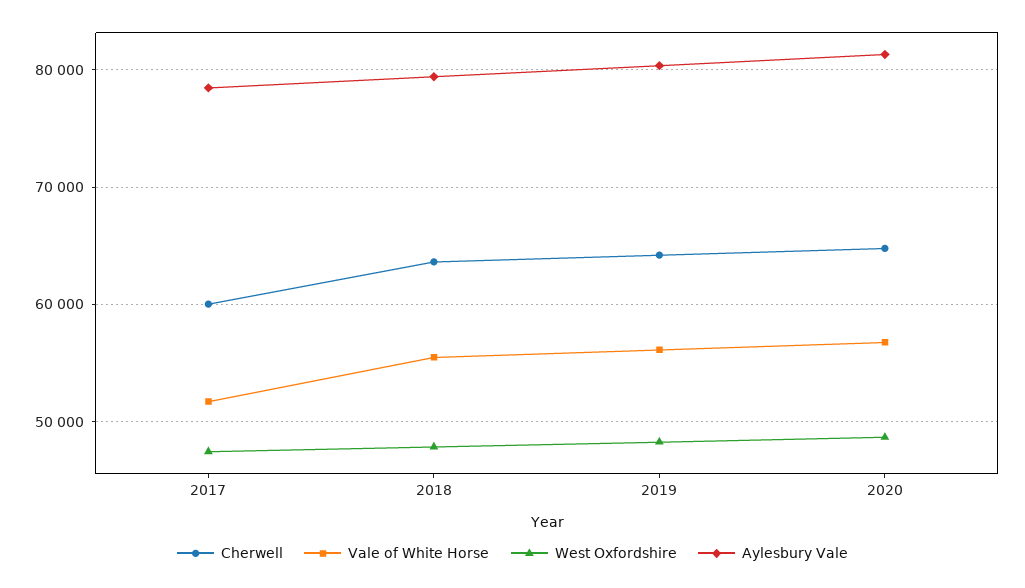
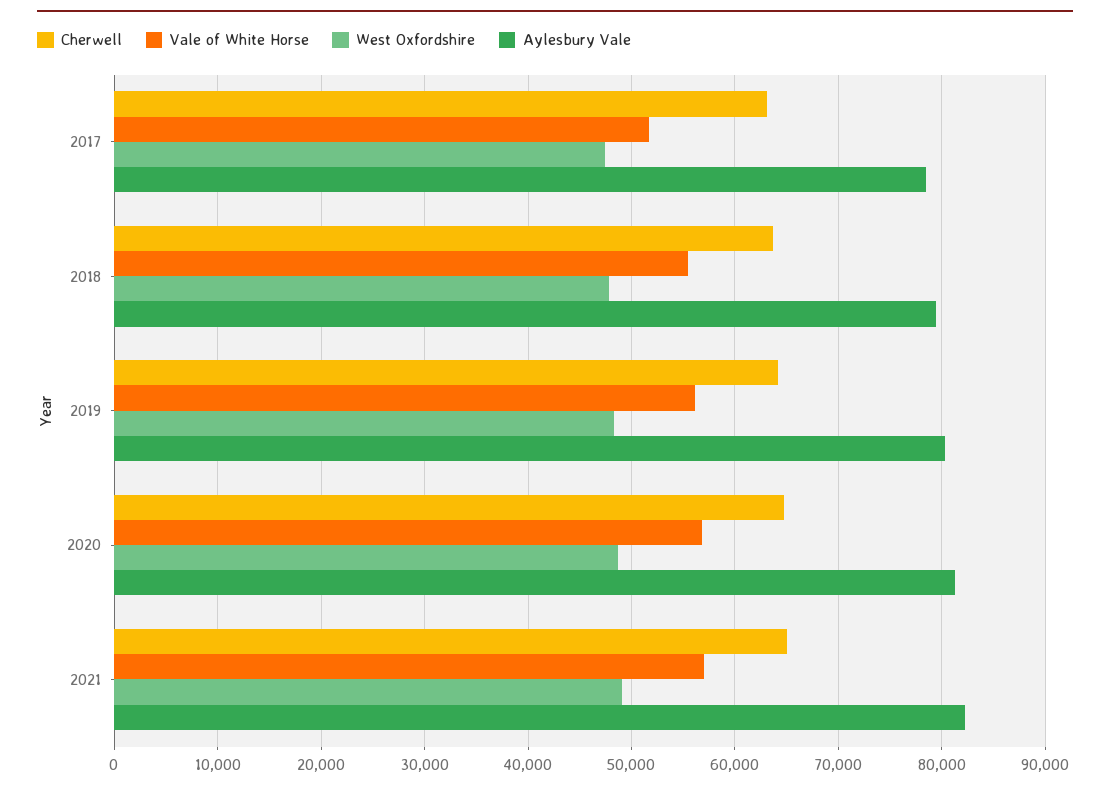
Cherwell, 2017: 60000 -> 63000
Cherwell, 2021: none -> 65000
Vale of White Horse, 2021: none -> 57000
West Oxfordshire, 2021: none -> 49000
Aylesbury Vale, 2021: none -> 82000

